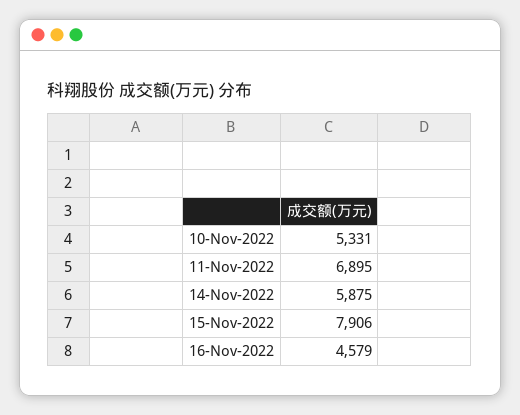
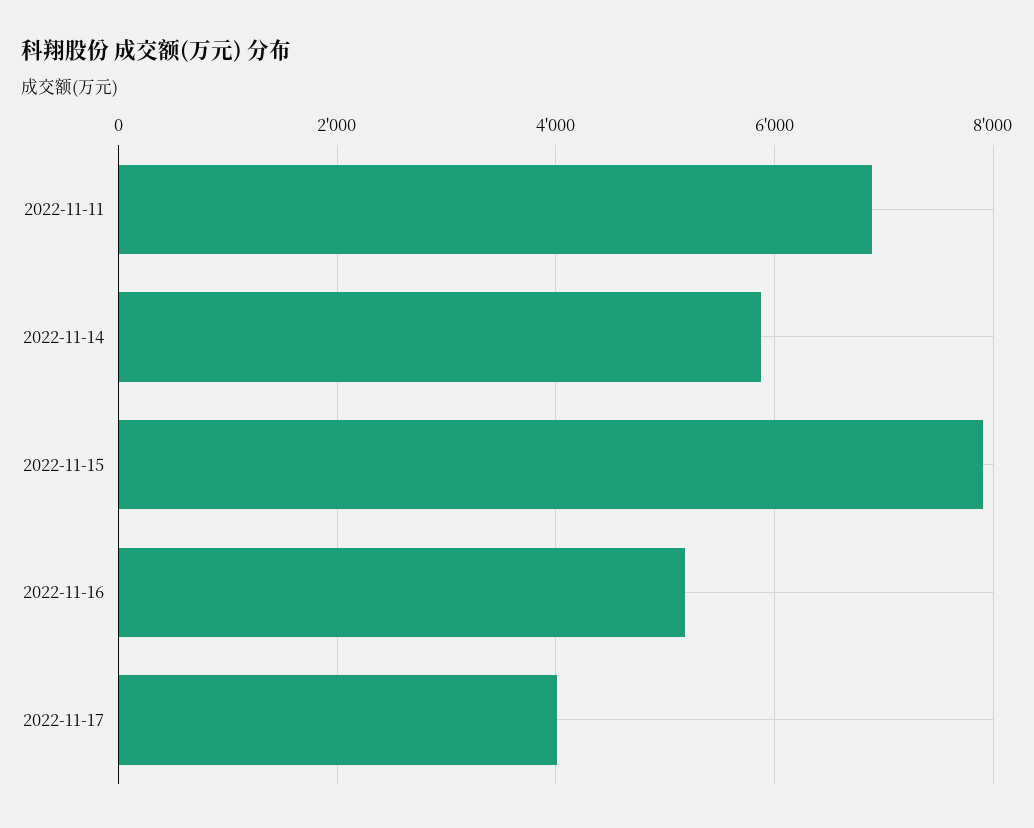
10-Nov-2022: 5331 -> none
16-Nov-2022: 4579 -> 5200
2022-11-17: none -> 4000

